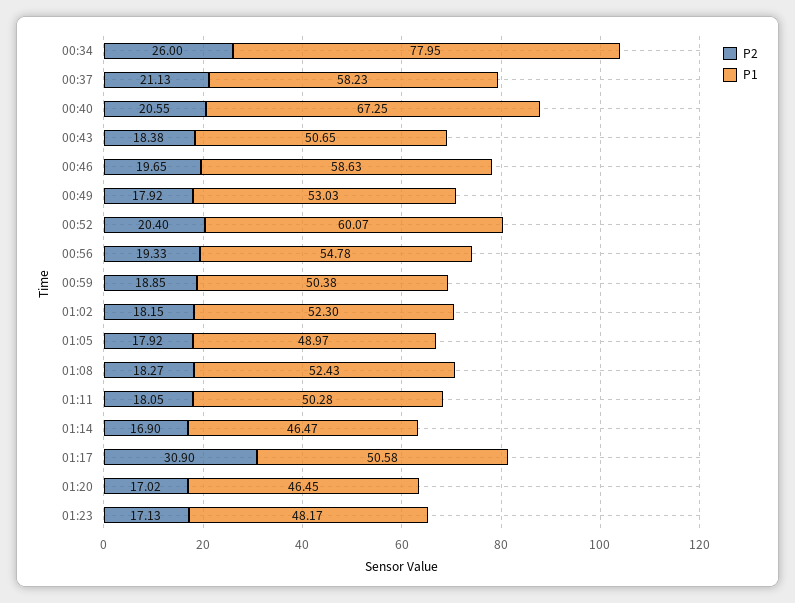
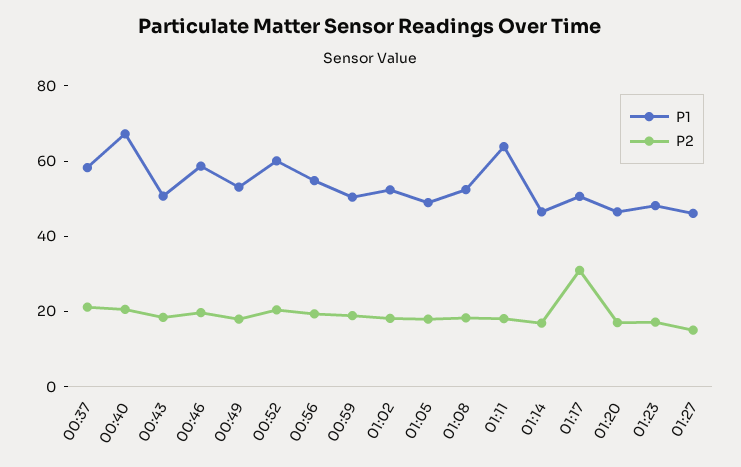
P2, 00:34: 26 -> none
P1, 00:34: 77.95 -> none
P1, 01:11: 50.28 -> 65
P1, 01:27: none -> 45
P2, 01:27: none -> 15

